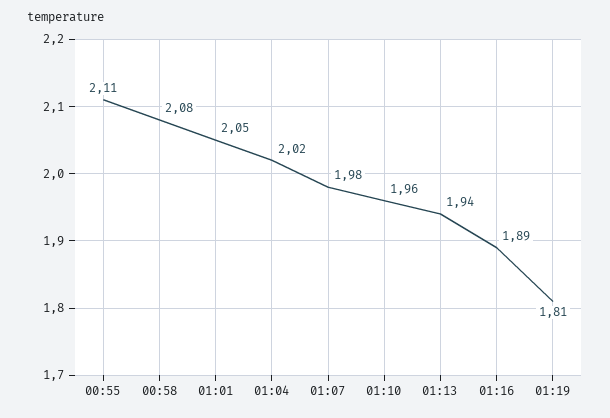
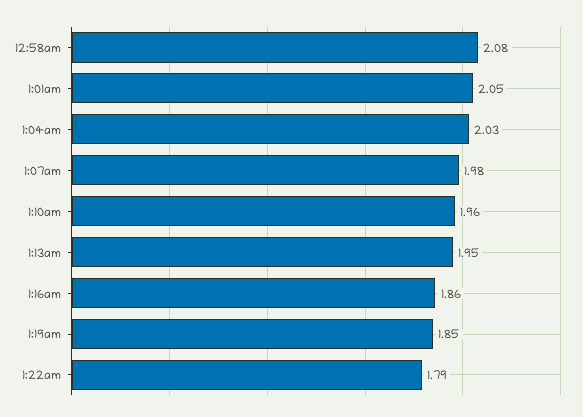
00:55: 2.11 -> none
01:04: 2.02 -> 2.03
01:13: 1.94 -> 1.95
01:16: 1.89 -> 1.86
01:19: 1.81 -> 1.85
1:22am: none -> 1.79

